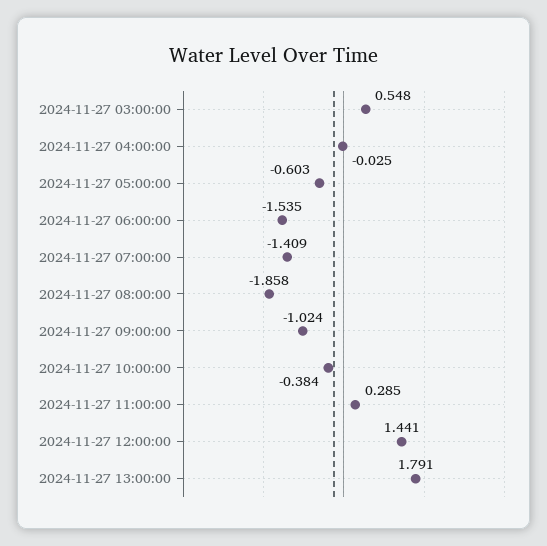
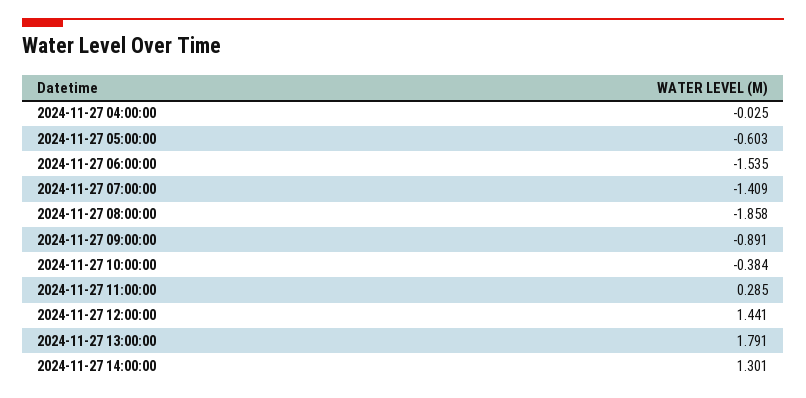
2024-11-27 03:00:00: 0.548 -> none
2024-11-27 09:00:00: -1.024 -> -0.891
2024-11-27 14:00:00: none -> 1.301

